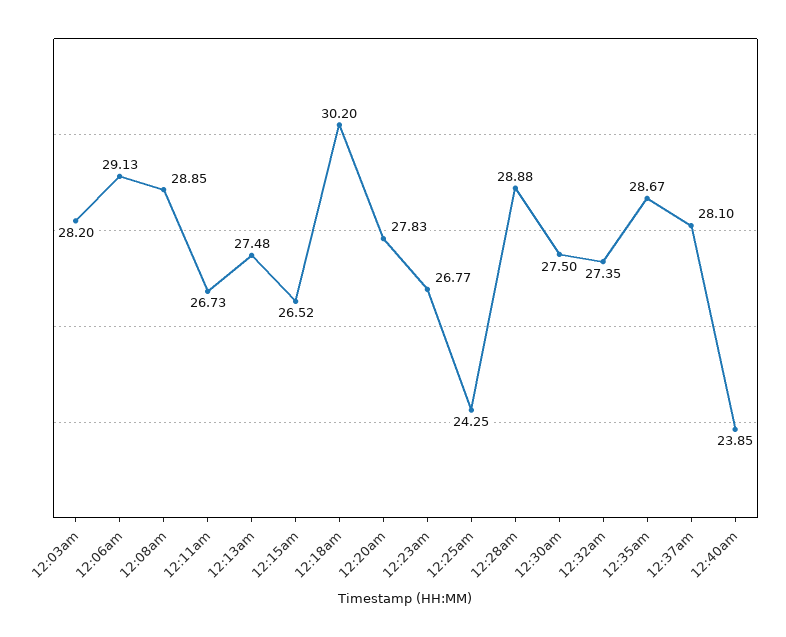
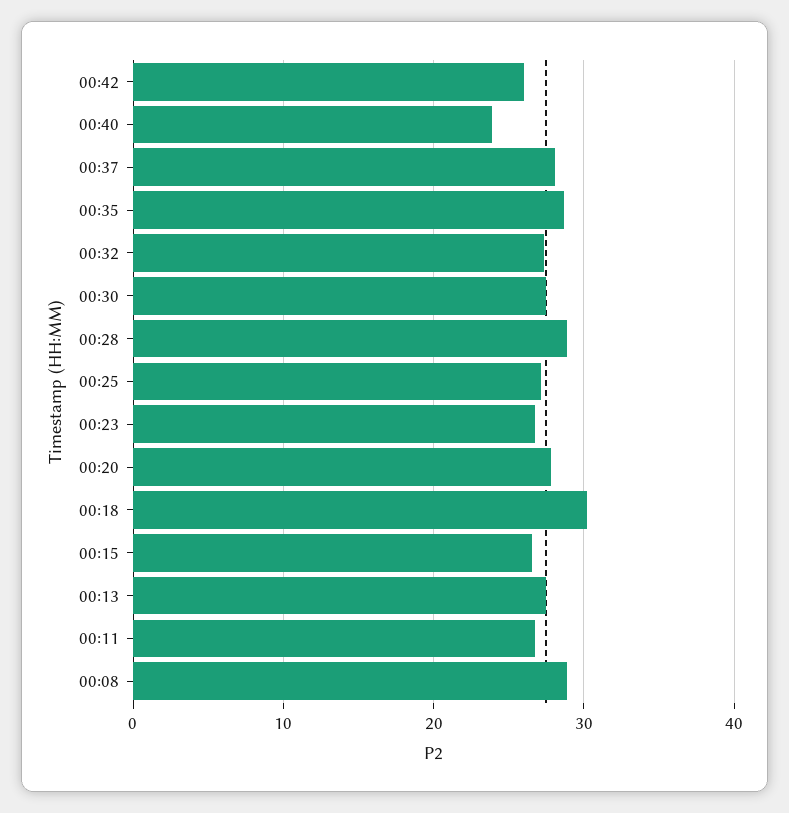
12:03am: 28.2 -> none
12:06am: 29.13 -> none
12:25am: 24.25 -> 27
00:42: none -> 26

